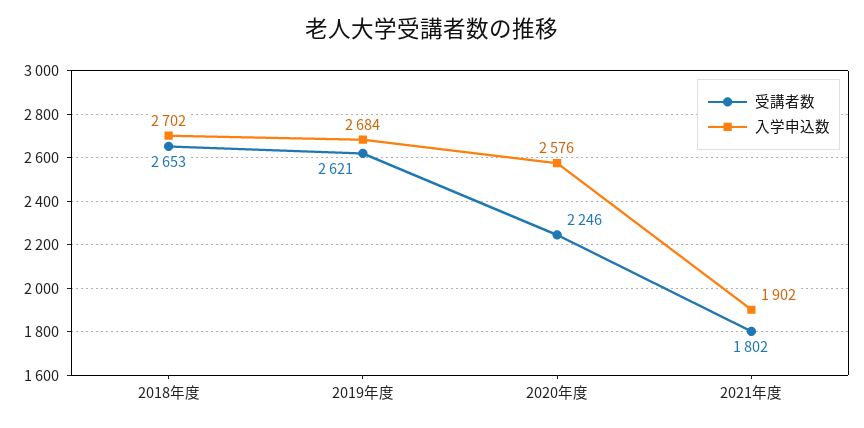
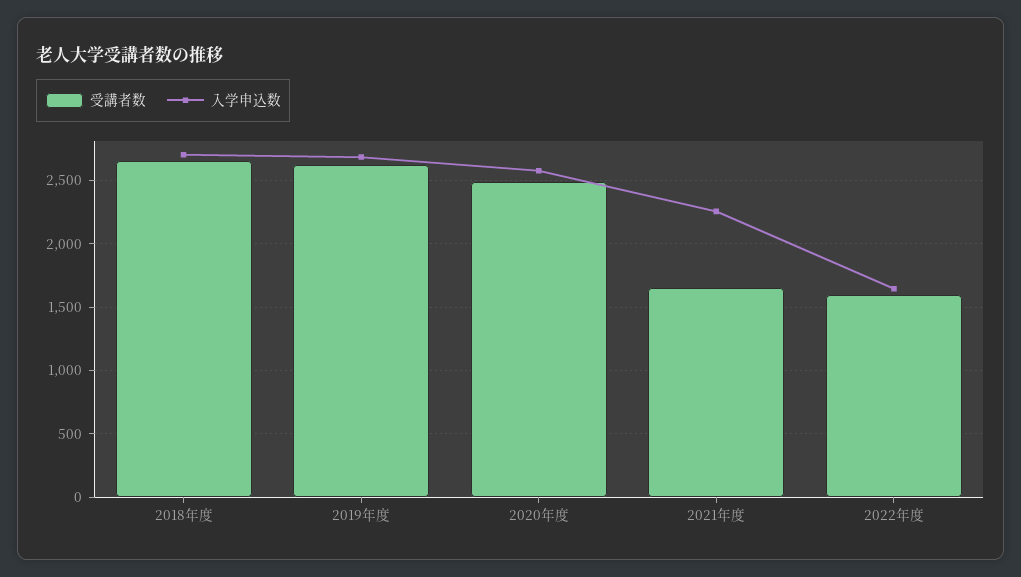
受講者数, 2020年度: 2246 -> 2500
受講者数, 2021年度: 1802 -> 1650
入学申込数, 2021年度: 1902 -> 2250
受講者数, 2022年度: none -> 1600
入学申込数, 2022年度: none -> 1650

